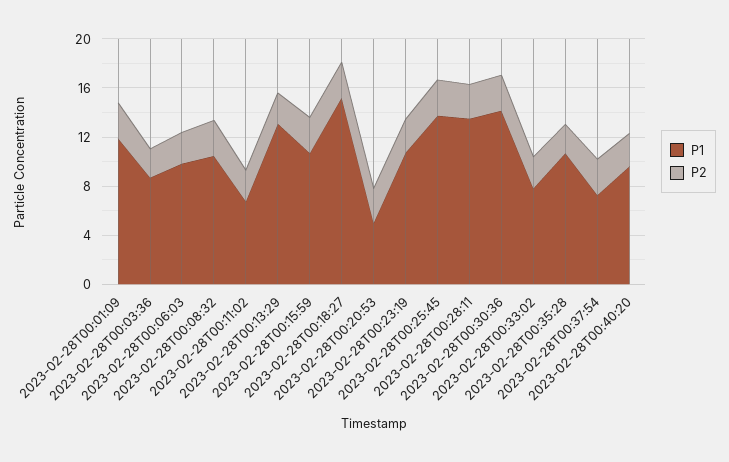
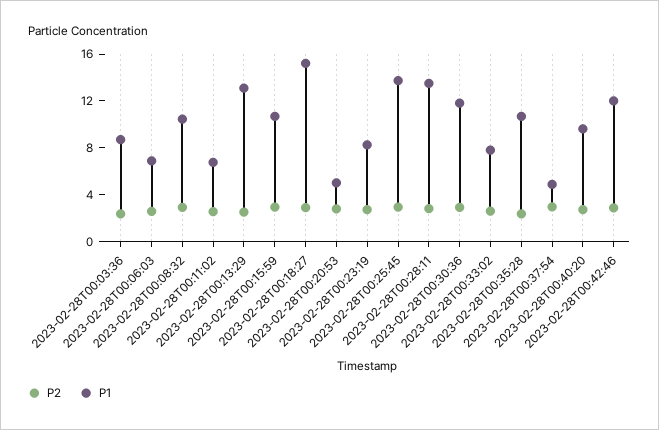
P1, 2023-02-28T00:01:09: 12 -> none
P2, 2023-02-28T00:01:09: 3 -> none
P1, 2023-02-28T00:06:03: 10 -> 7
P1, 2023-02-28T00:23:19: 11 -> 8
P1, 2023-02-28T00:30:36: 14 -> 12
P1, 2023-02-28T00:37:54: 7 -> 5
P2, 2023-02-28T00:42:46: none -> 3
P1, 2023-02-28T00:42:46: none -> 12

